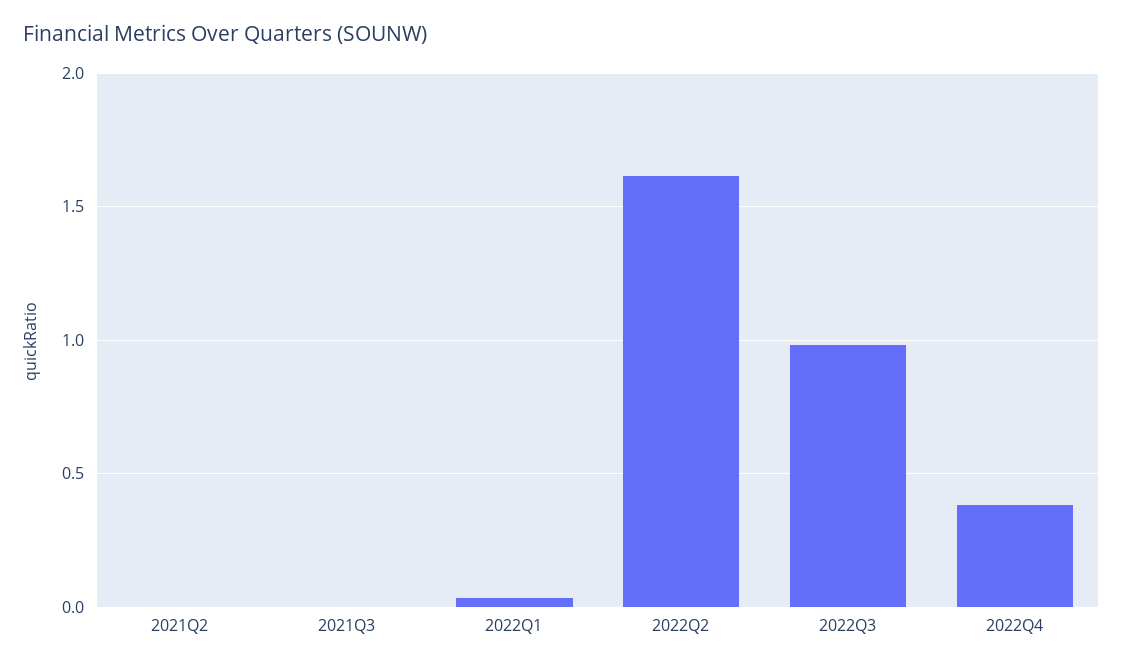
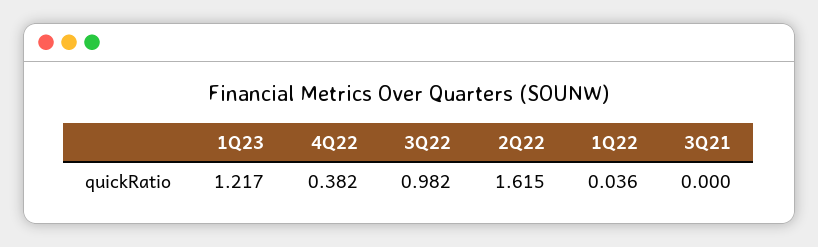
2021Q2: 0 -> none
1Q23: none -> 1.217

